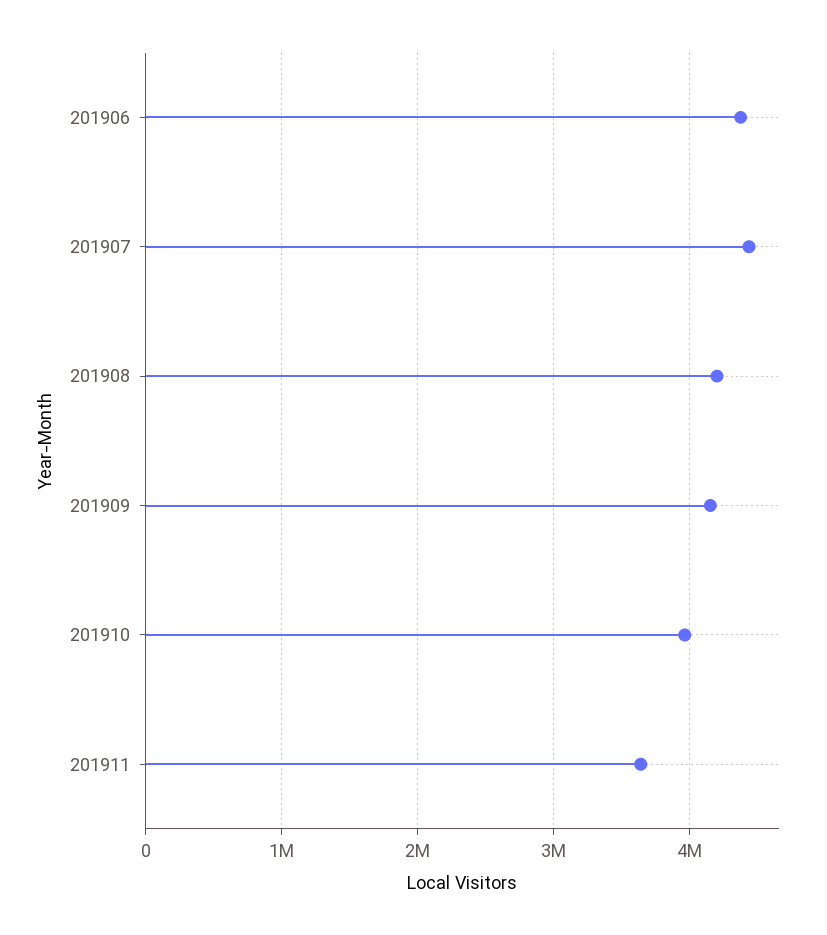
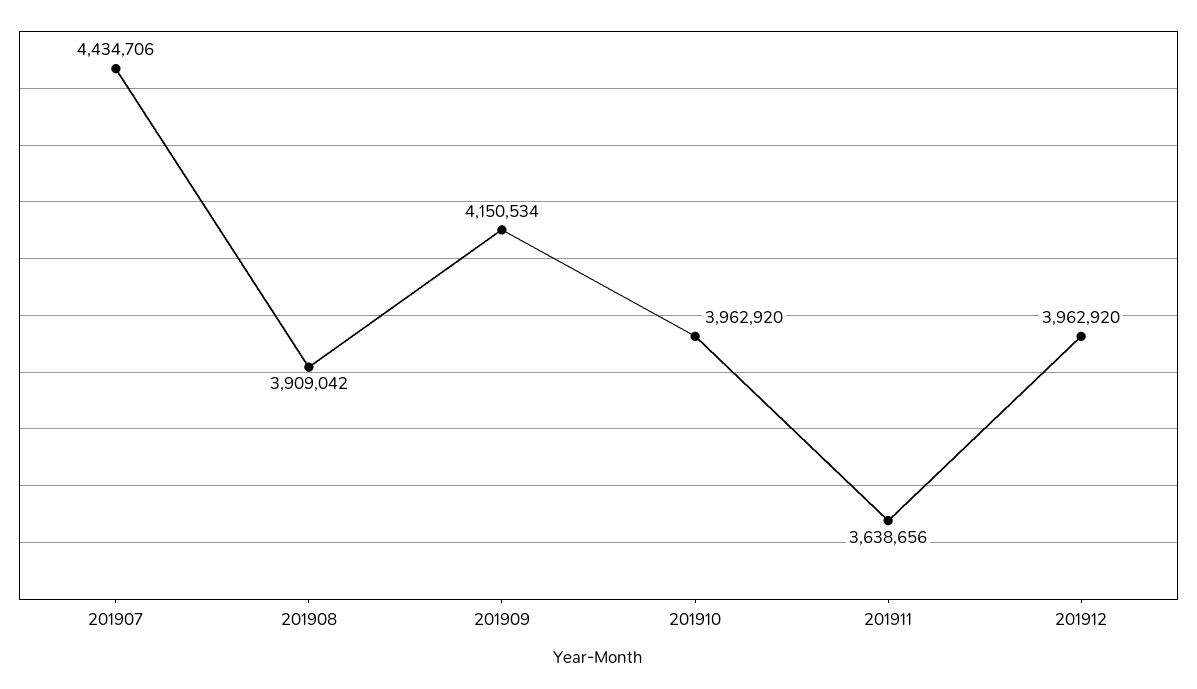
201906: 4400000 -> none
201908: 4200000 -> 3909042
201912: none -> 3962920

